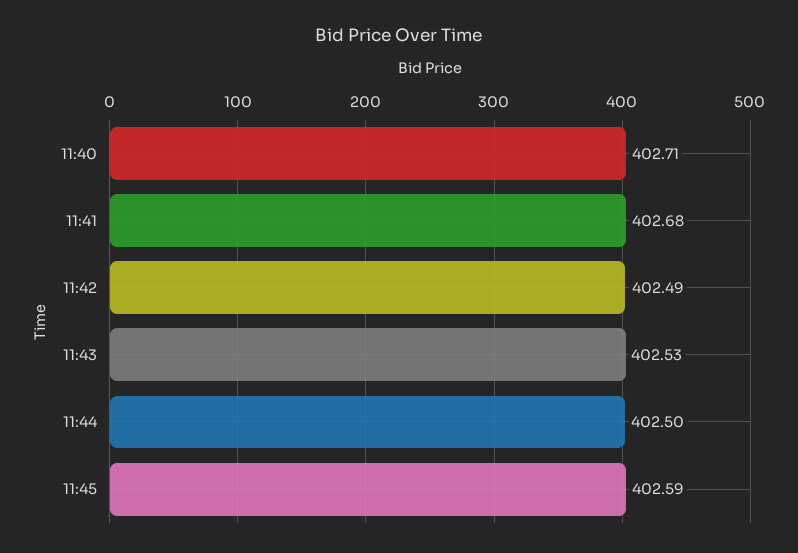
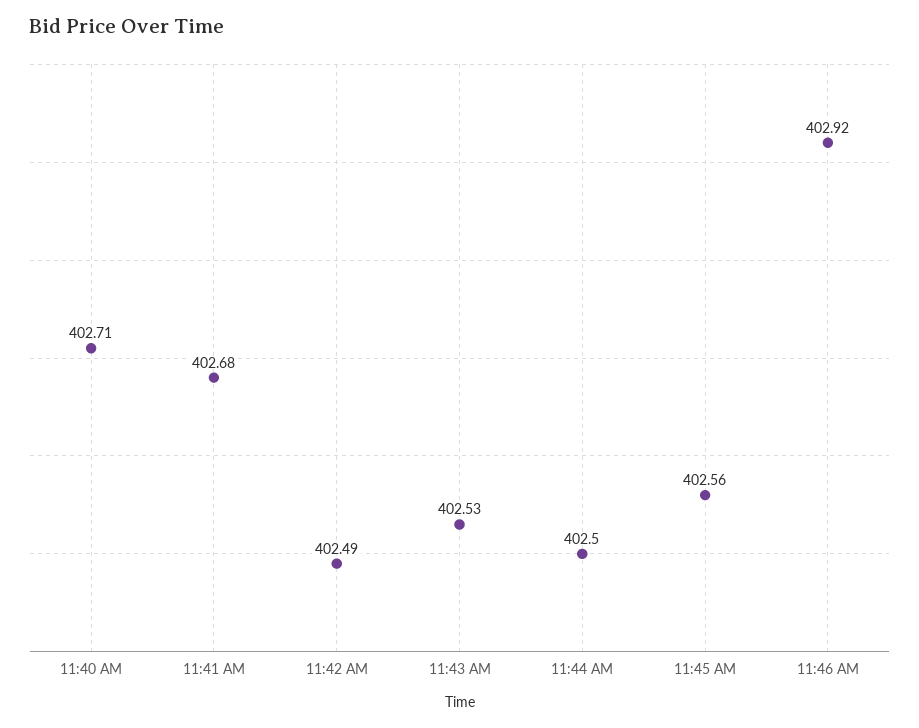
11:45: 402.59 -> 402.56
11:46 AM: none -> 402.92

